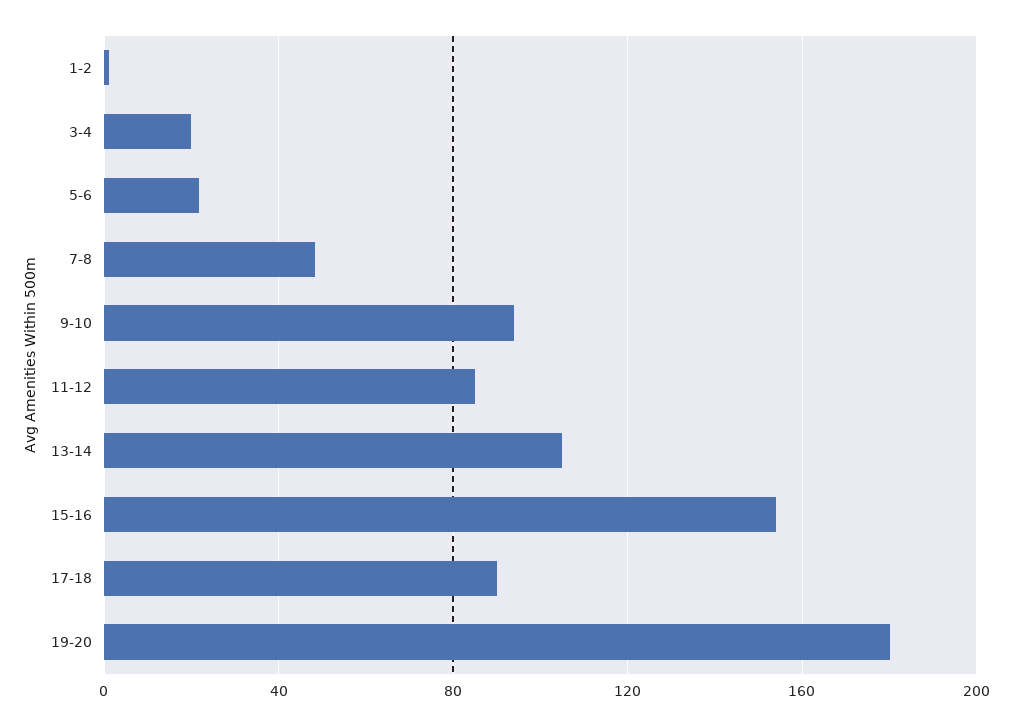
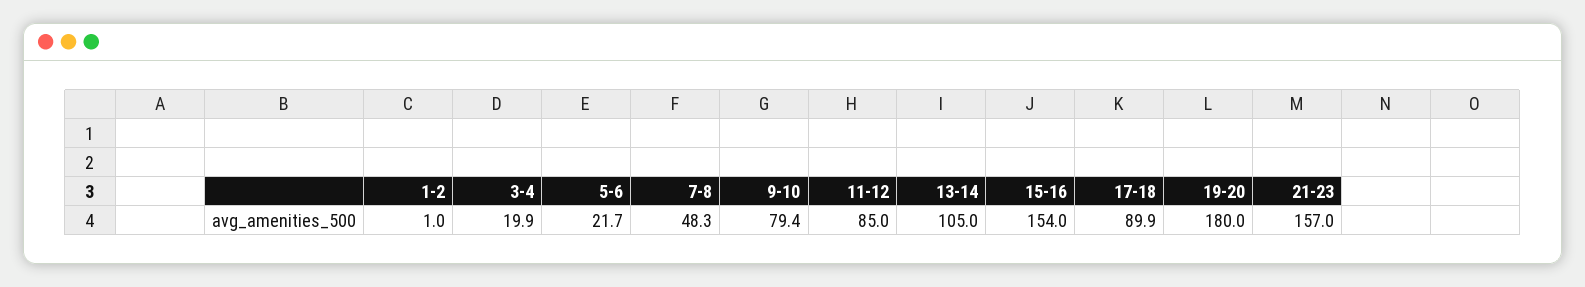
9-10: 95 -> 79.4
21-23: none -> 157

